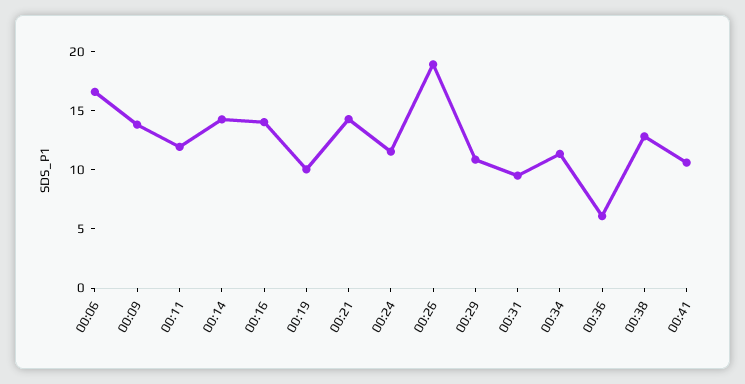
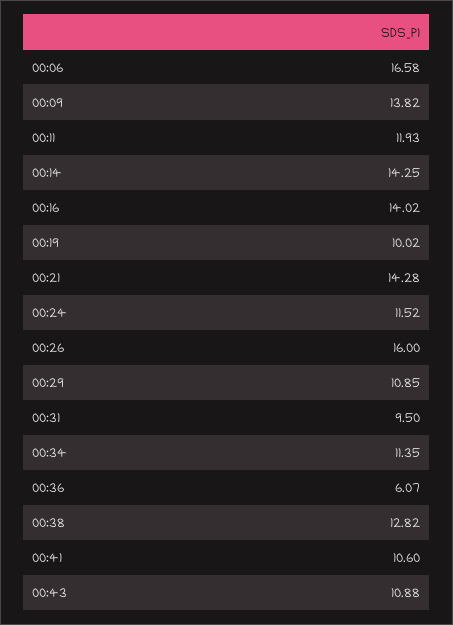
00:26: 19 -> 16
00:43: none -> 10.88

